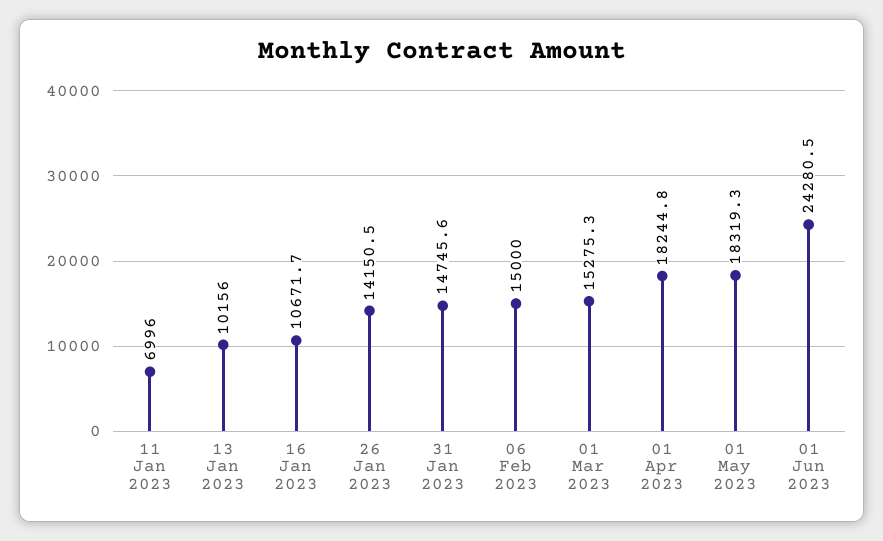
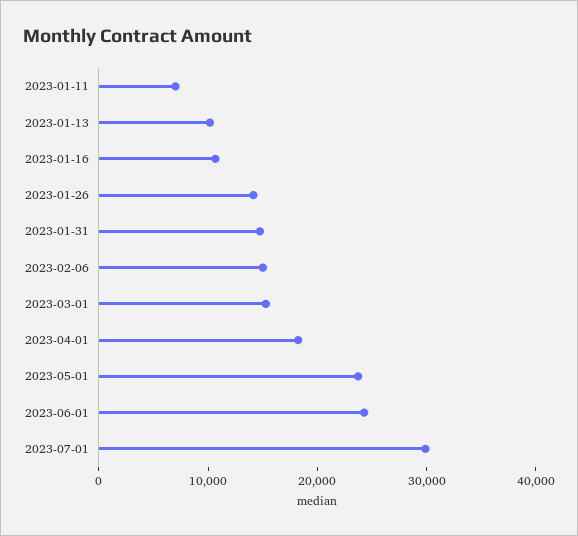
01 May 2023: 18319.3 -> 24000
2023-07-01: none -> 30000

